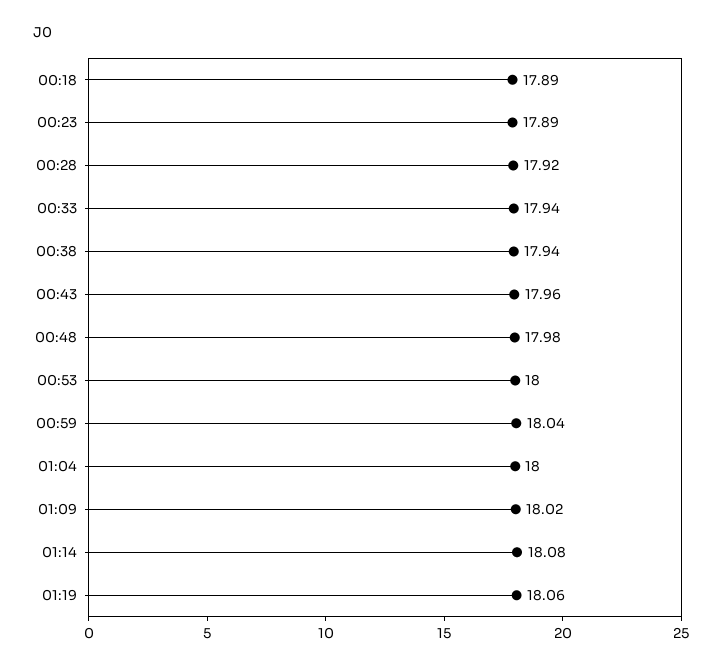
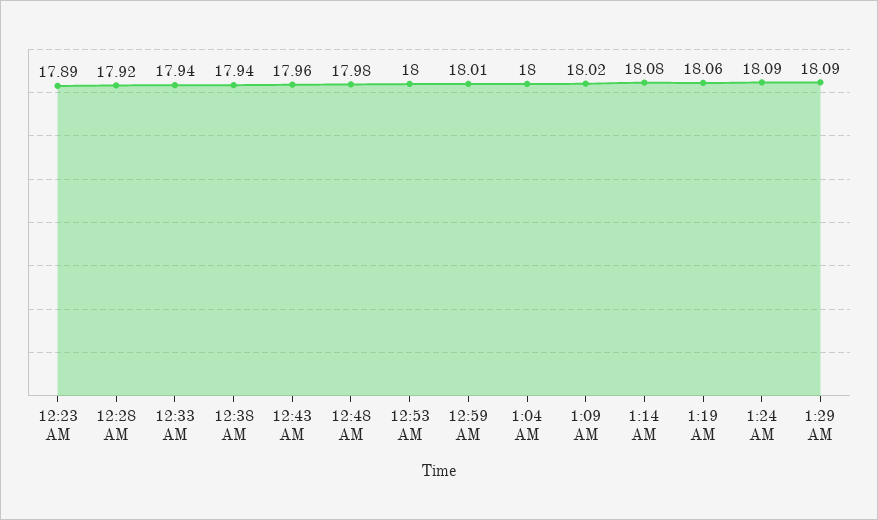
00:18: 17.89 -> none
00:59: 18.04 -> 18.01
1:24 AM: none -> 18.09
1:29 AM: none -> 18.09

